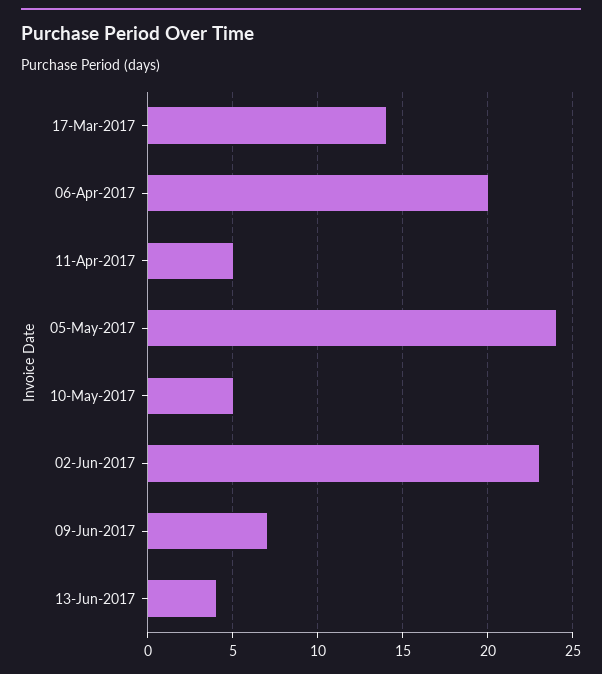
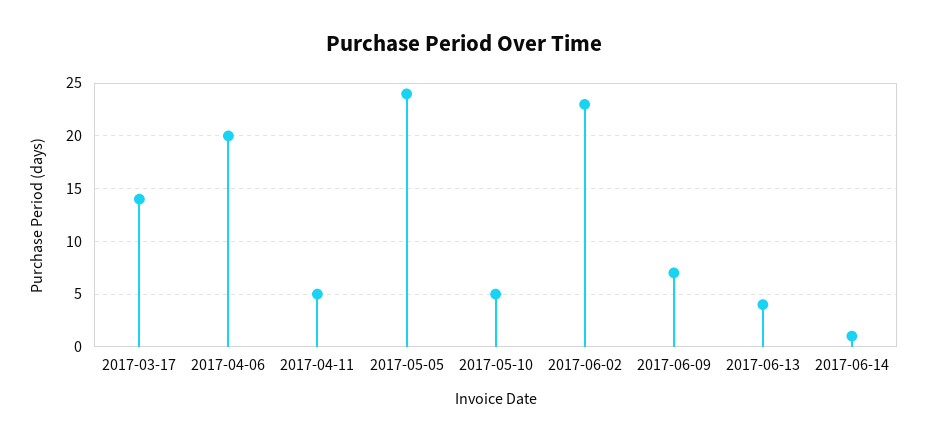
2017-06-14: none -> 1

